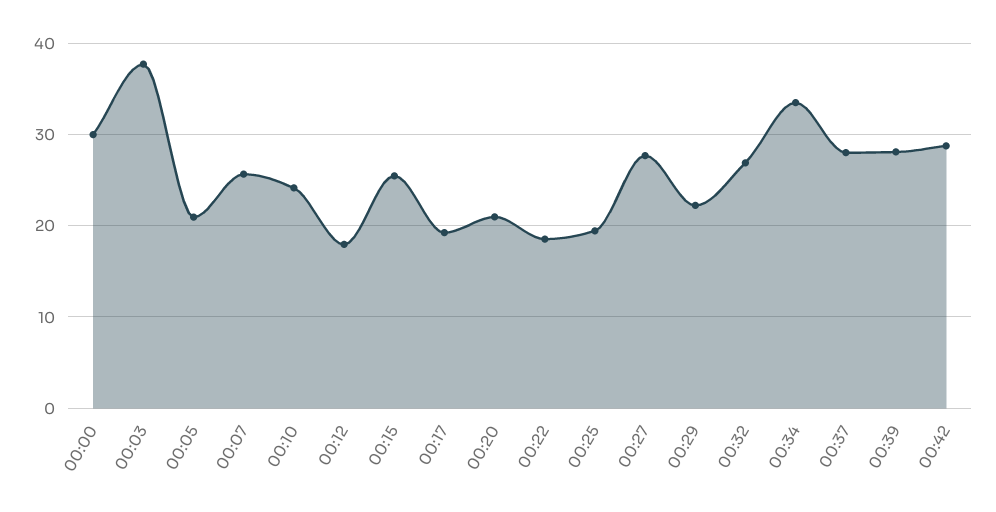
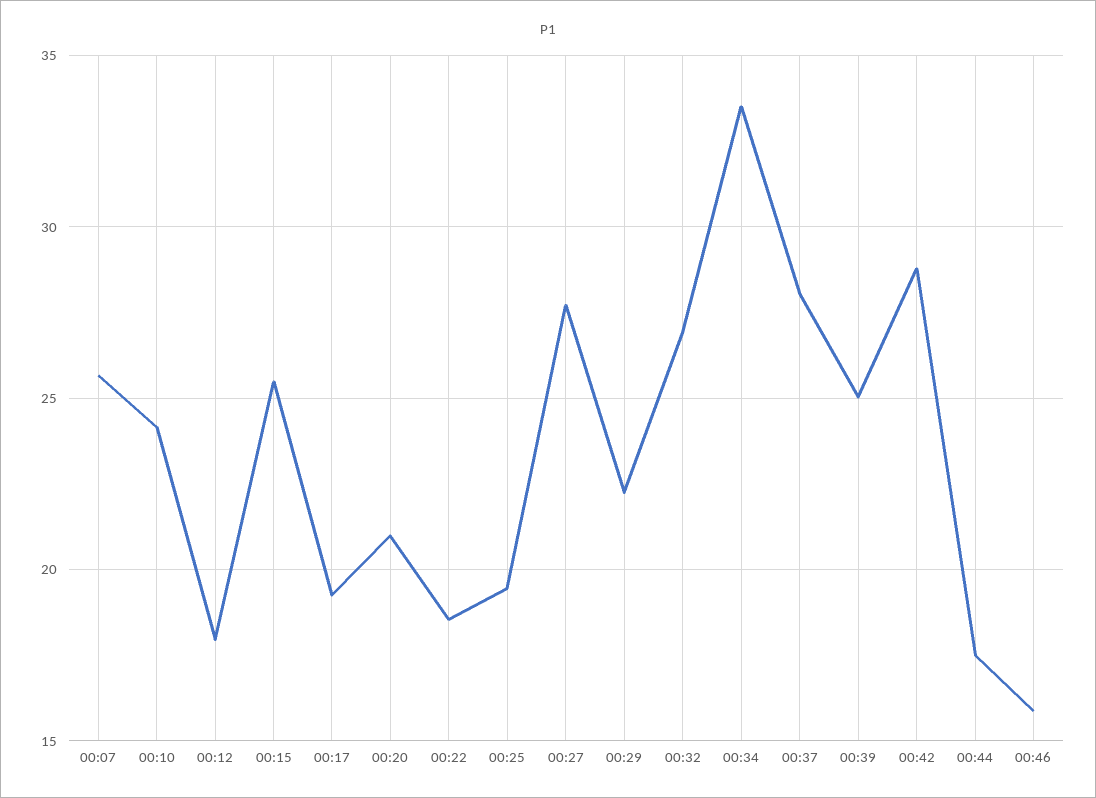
00:00: 30 -> none
00:03: 38 -> none
00:05: 21 -> none
00:39: 28 -> 25
00:44: none -> 17.5
00:46: none -> 16

